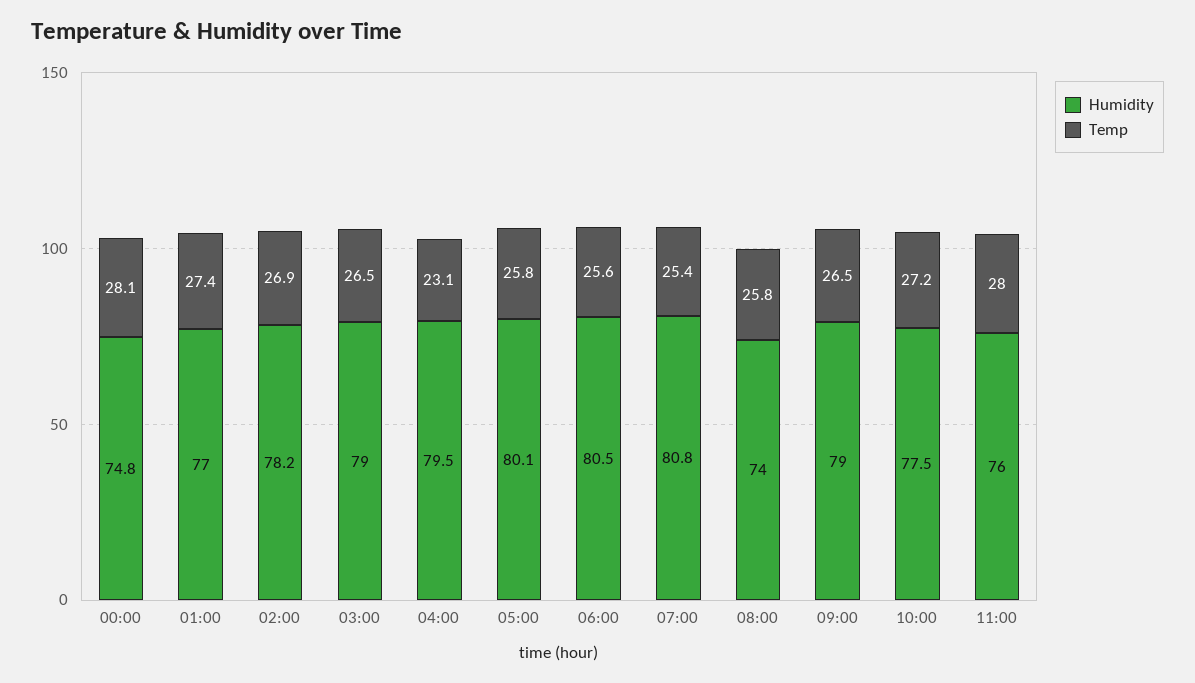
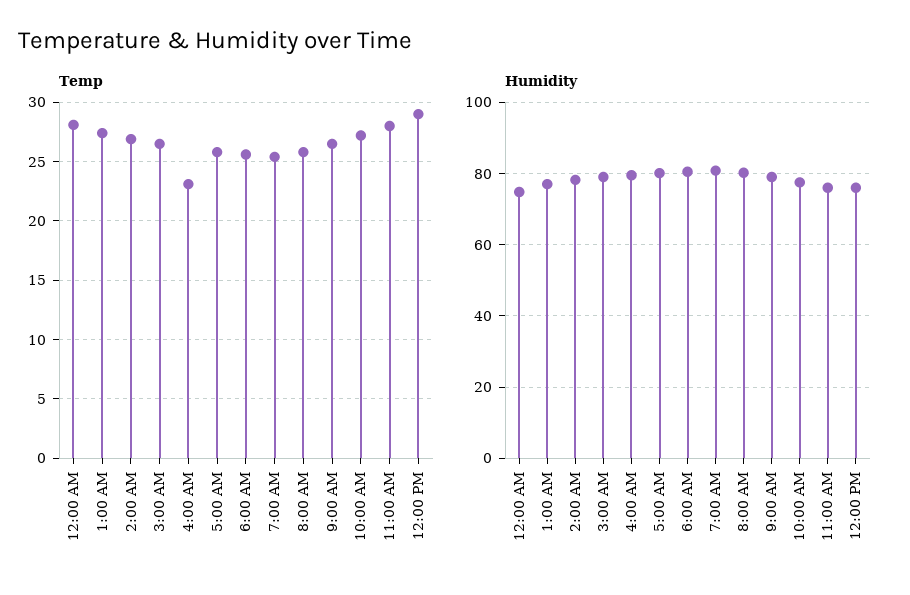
Humidity, 08:00: 74 -> 80
Temp, 12:00 PM: none -> 29
Humidity, 12:00 PM: none -> 76

